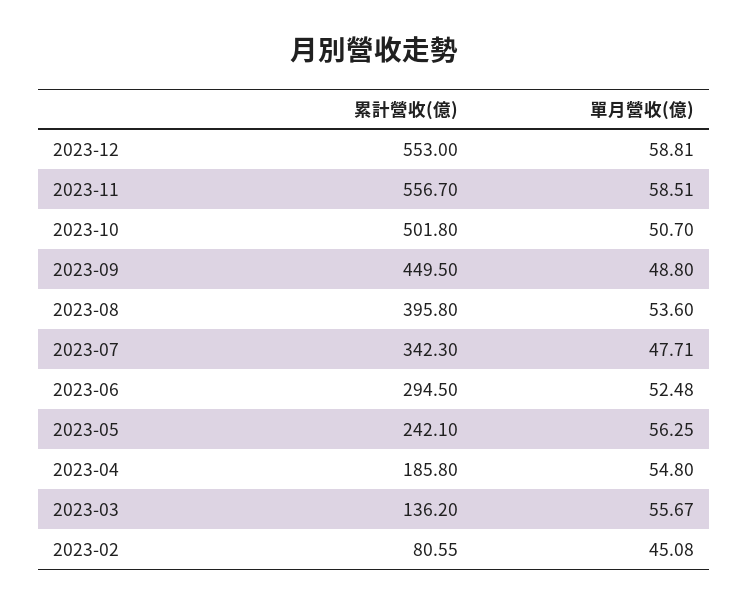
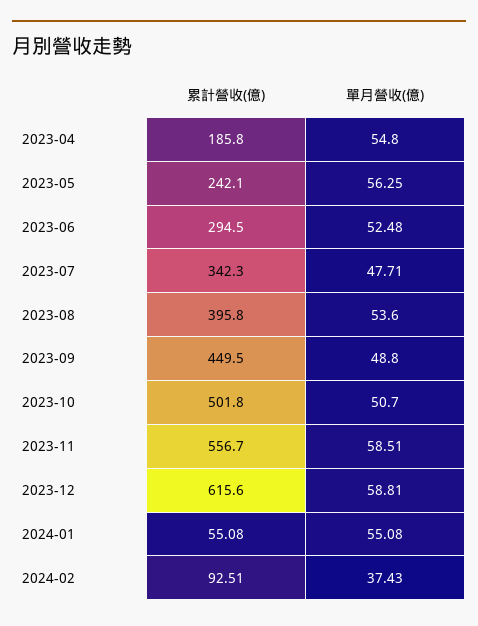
累計營收(億), 2023-12: 553 -> 615.6
累計營收(億), 2023-03: 136.2 -> none
單月營收(億), 2023-03: 55.67 -> none
累計營收(億), 2023-02: 80.55 -> none
單月營收(億), 2023-02: 45.08 -> none
累計營收(億), 2024-01: none -> 55.08
單月營收(億), 2024-01: none -> 55.08
累計營收(億), 2024-02: none -> 92.51
單月營收(億), 2024-02: none -> 37.43

